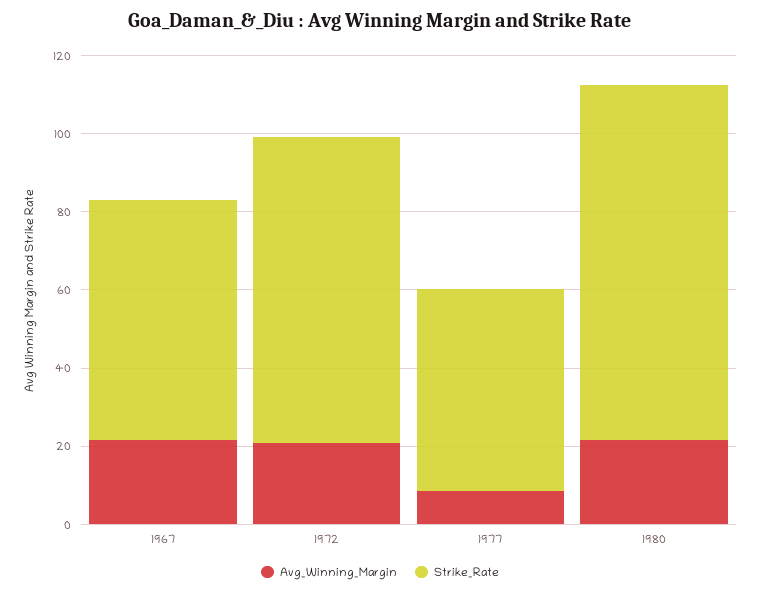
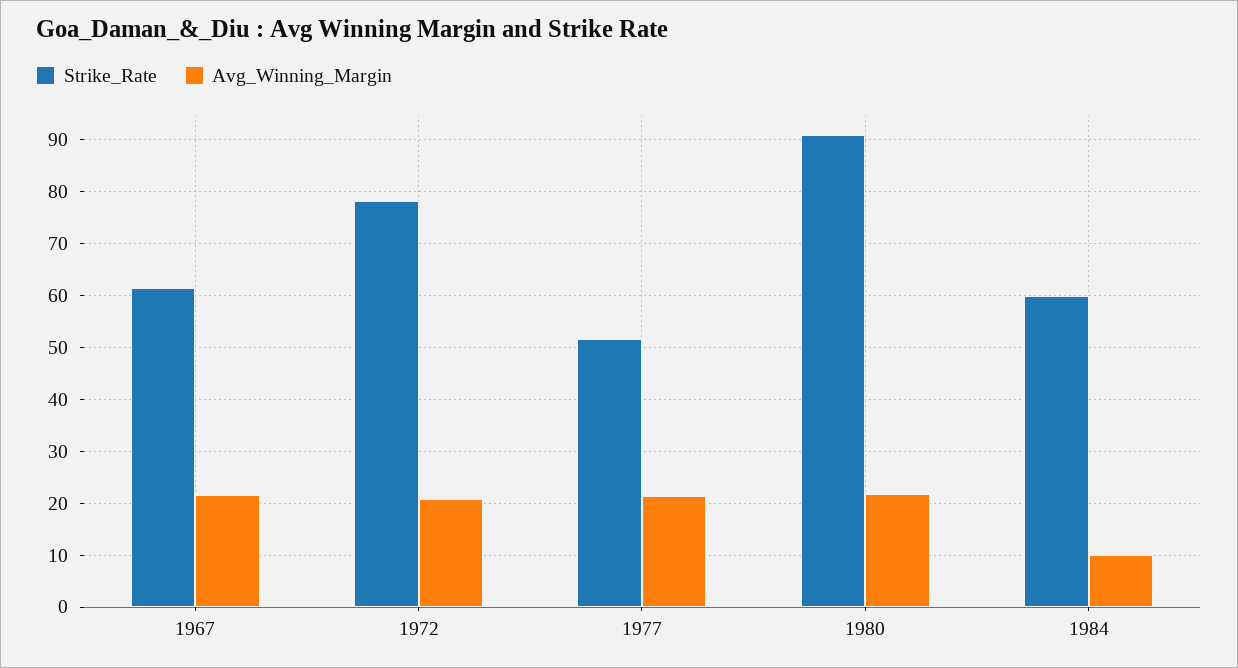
Avg_Winning_Margin, 1977: 10 -> 22
Strike_Rate, 1984: none -> 60
Avg_Winning_Margin, 1984: none -> 10

